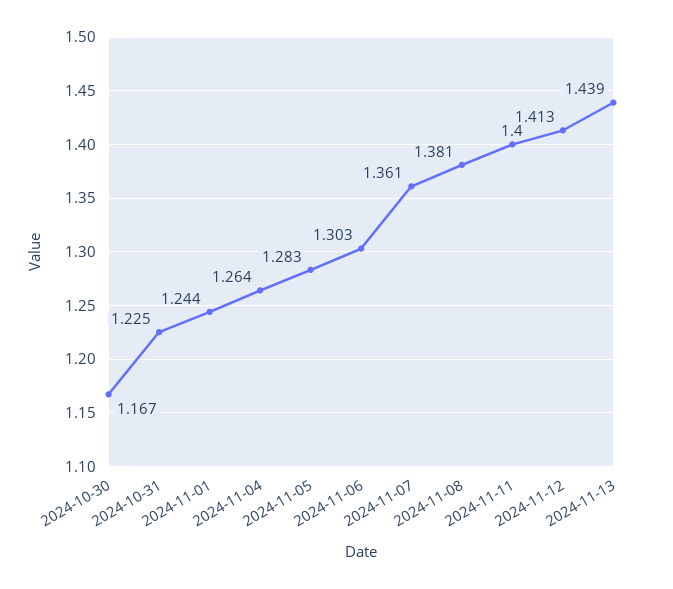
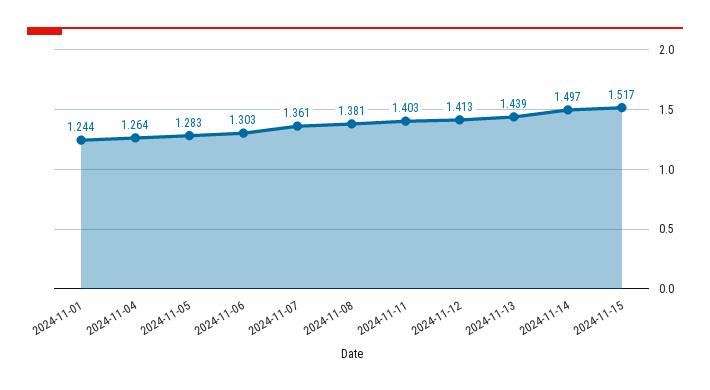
2024-10-30: 1.167 -> none
2024-10-31: 1.225 -> none
2024-11-11: 1.4 -> 1.403
2024-11-14: none -> 1.497
2024-11-15: none -> 1.517

